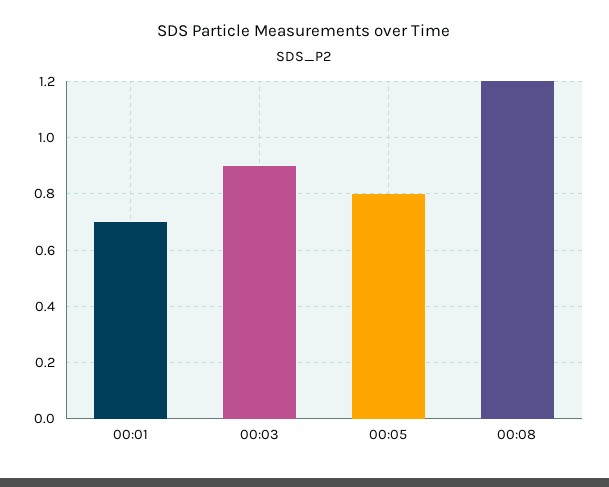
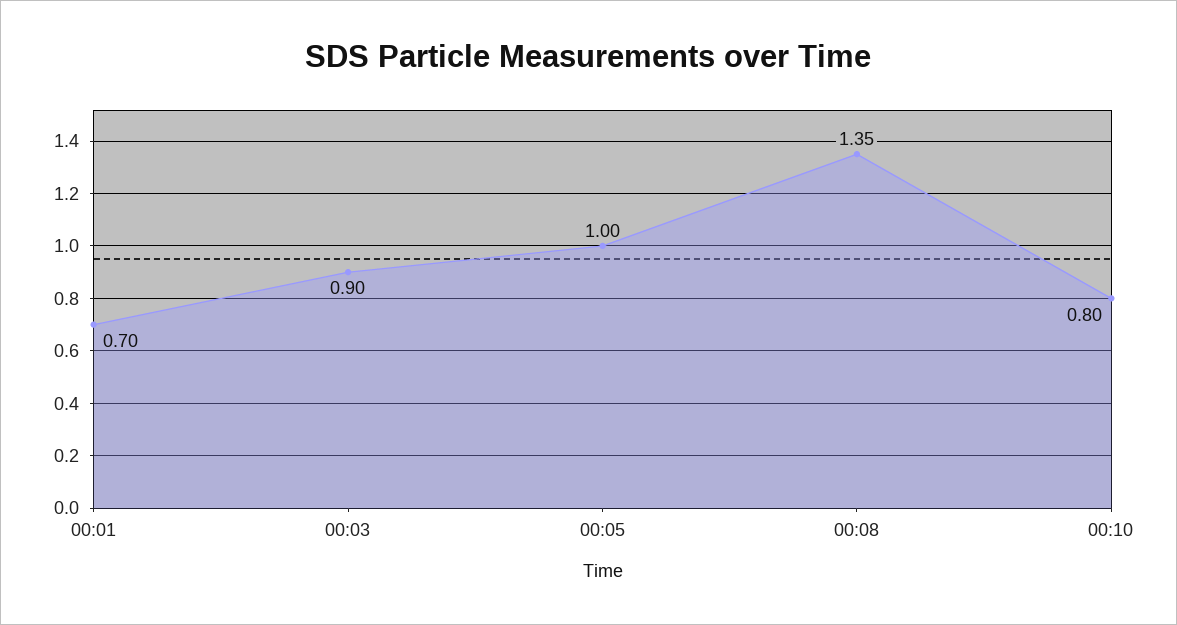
00:05: 0.8 -> 1
00:08: 1.2 -> 1.35
00:10: none -> 0.8

